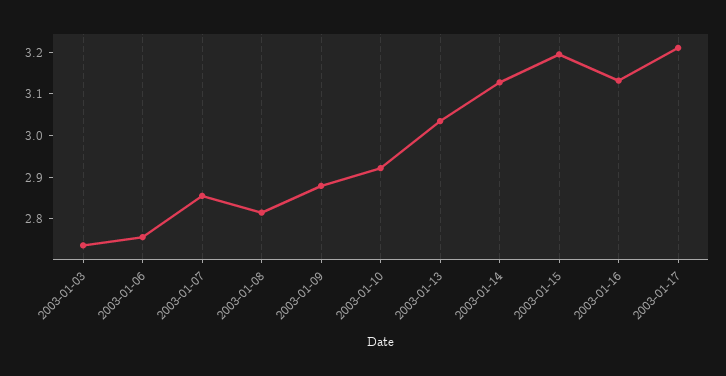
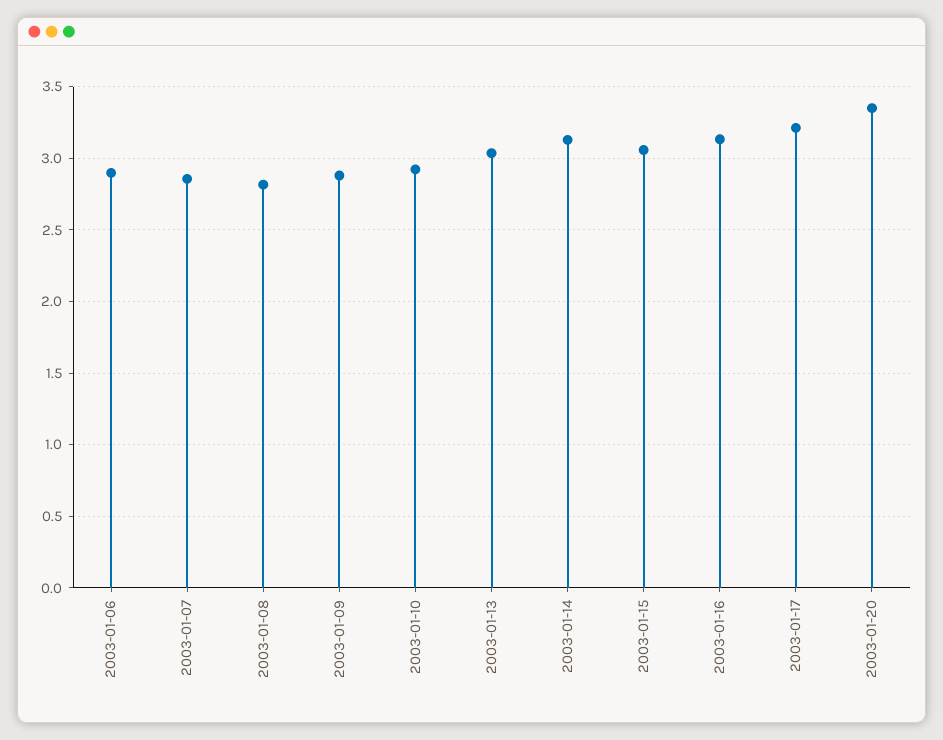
2003-01-03: 2.74 -> none
2003-01-06: 2.76 -> 2.9
2003-01-15: 3.2 -> 3.05
2003-01-20: none -> 3.35

